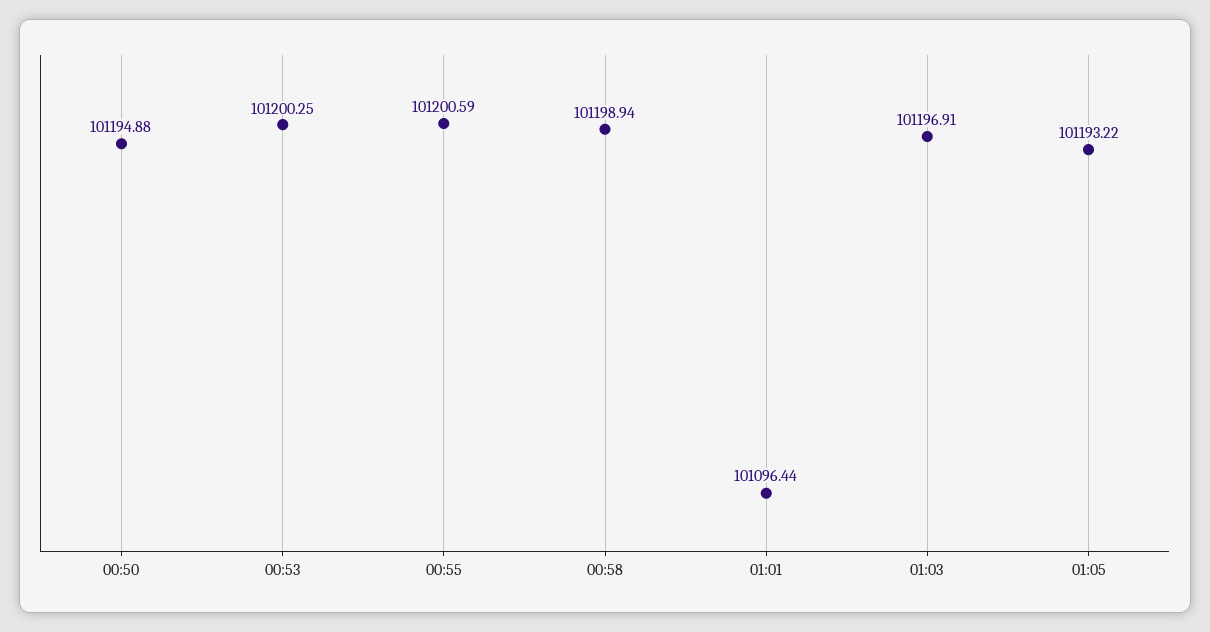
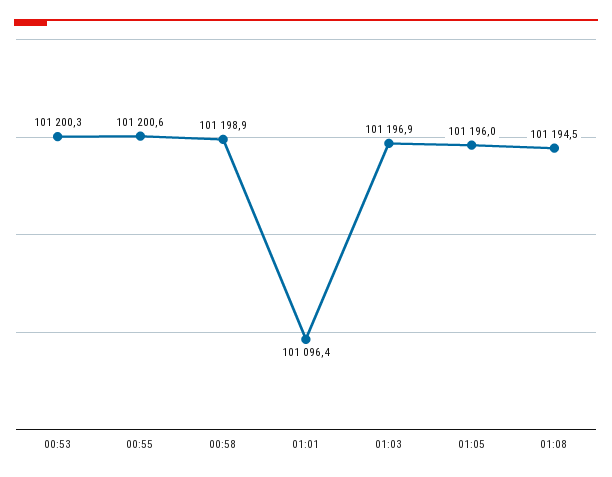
00:50: 101194.88 -> none
01:05: 101193.22 -> 101196
01:08: none -> 101194.5

